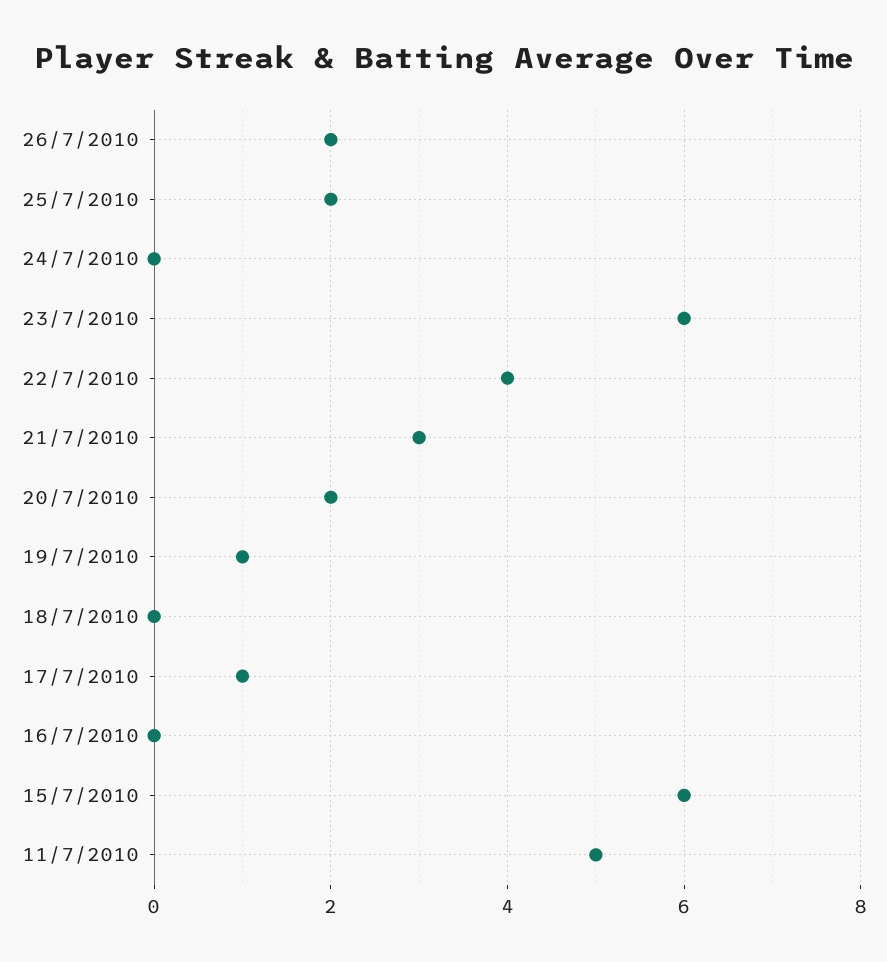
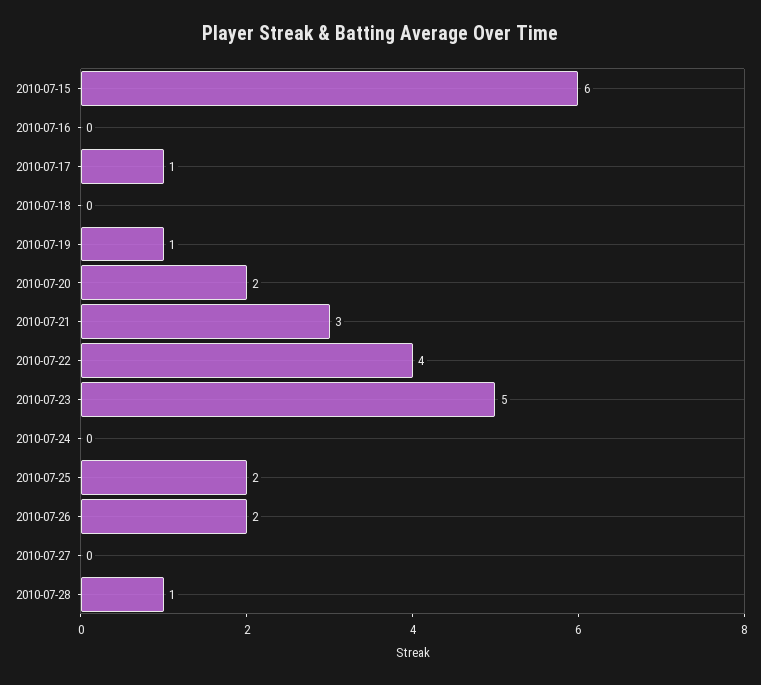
23/7/2010: 6 -> 5
11/7/2010: 5 -> none
2010-07-27: none -> 0
2010-07-28: none -> 1

